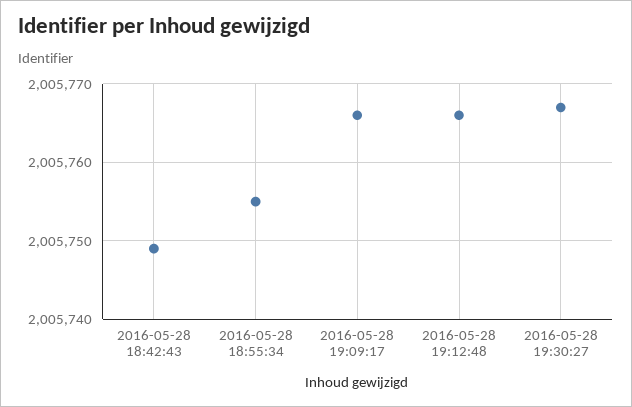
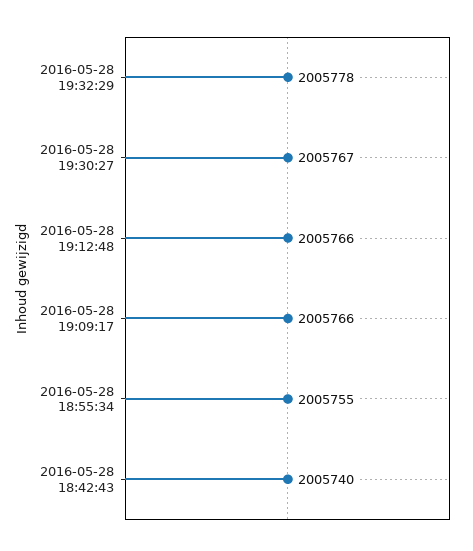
2016-05-28 18:42:43: 2005749 -> 2005740
2016-05-28 19:32:29: none -> 2005778

